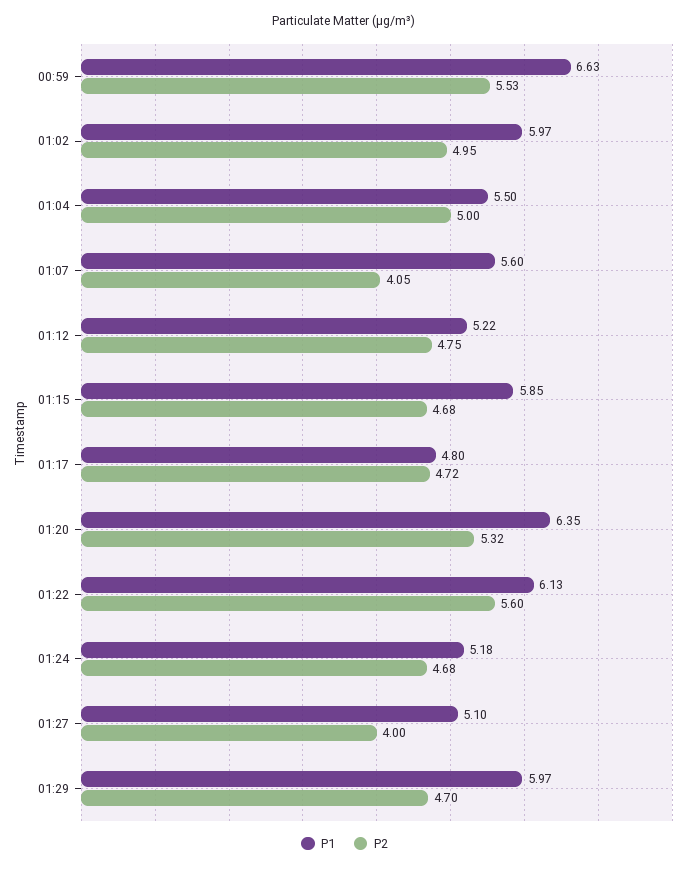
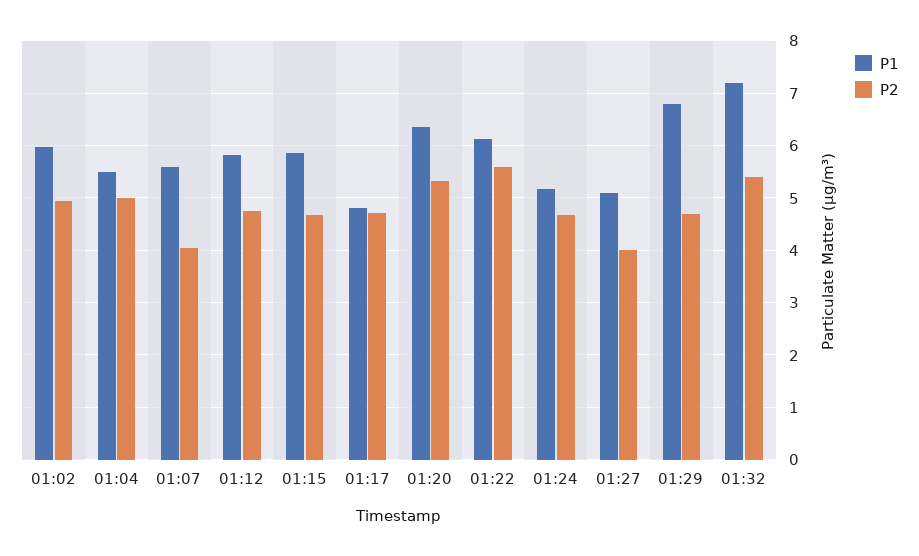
P1, 00:59: 6.63 -> none
P2, 00:59: 5.53 -> none
P1, 01:12: 5.22 -> 5.8
P1, 01:29: 5.97 -> 6.8
P1, 01:32: none -> 7.2
P2, 01:32: none -> 5.4

